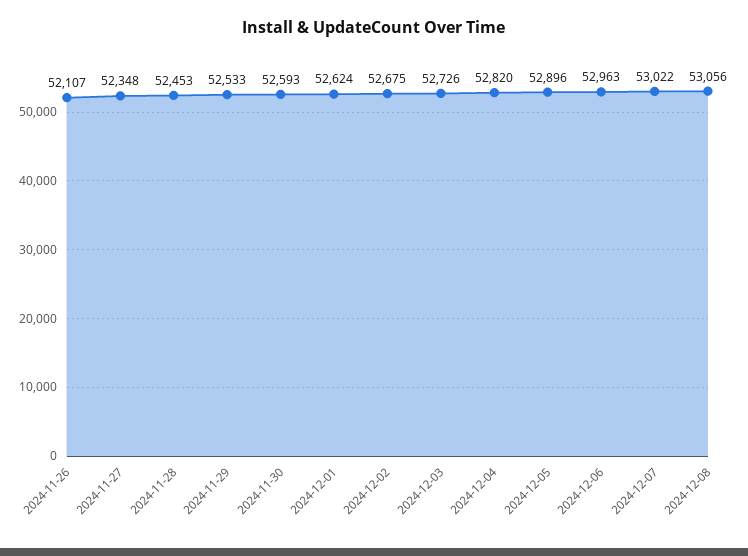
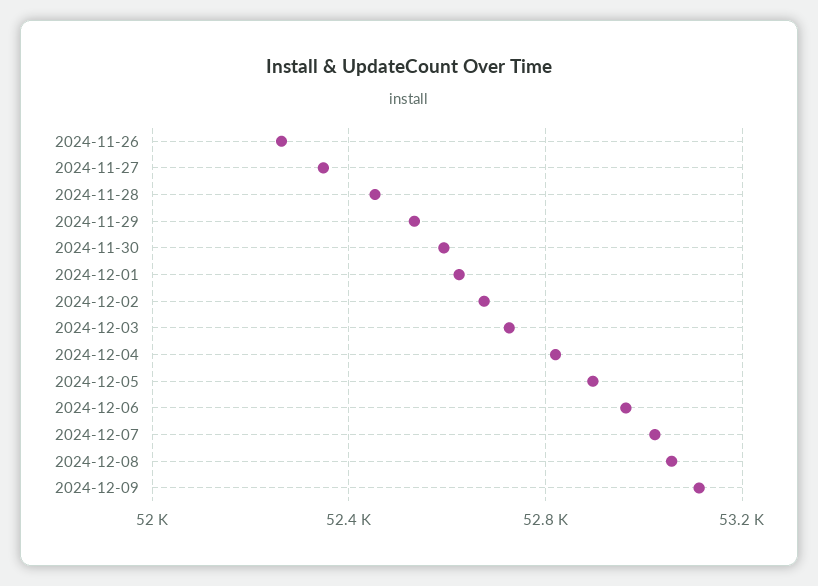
2024-11-26: 52107 -> 52250
2024-12-09: none -> 53100

